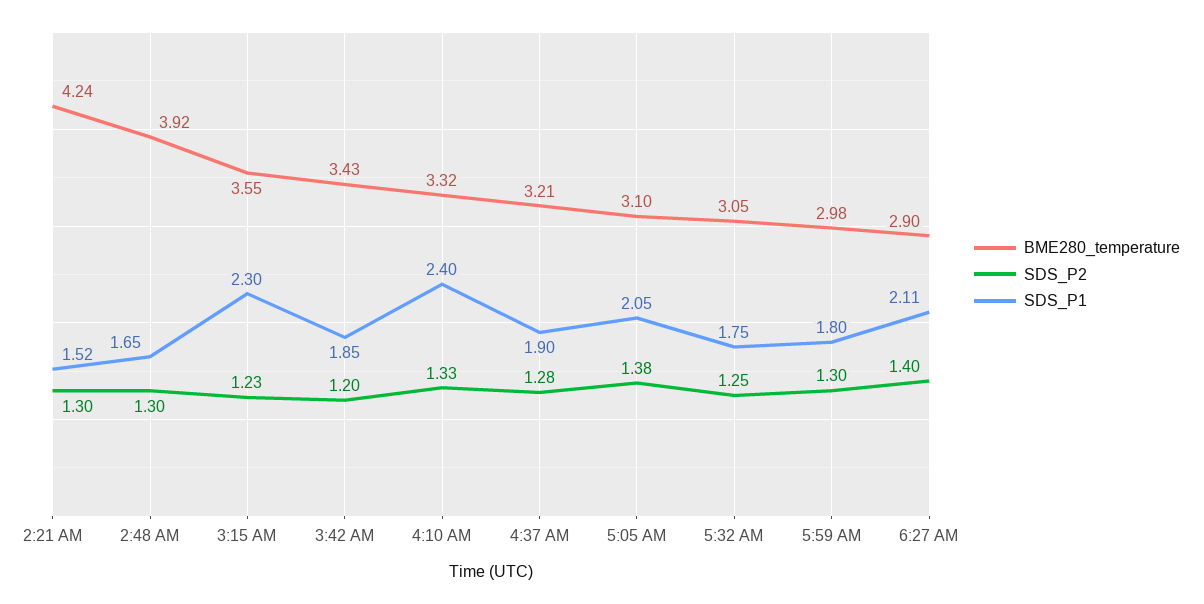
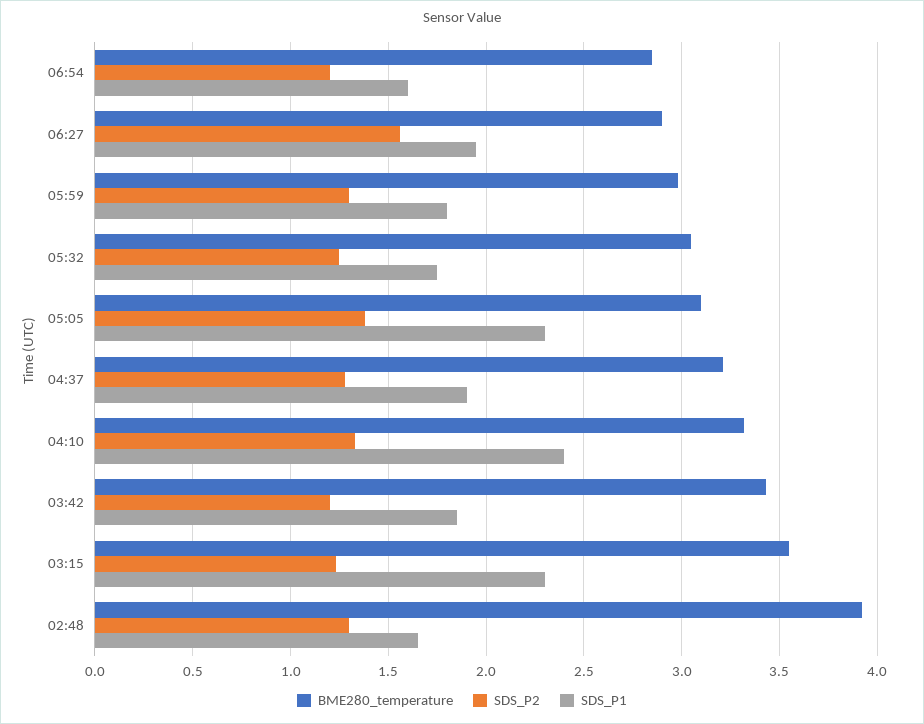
BME280_temperature, 2:21 AM: 4.24 -> none
SDS_P2, 2:21 AM: 1.3 -> none
SDS_P1, 2:21 AM: 1.52 -> none
SDS_P1, 5:05 AM: 2.05 -> 2.3
SDS_P2, 6:27 AM: 1.4 -> 1.55
SDS_P1, 6:27 AM: 2.11 -> 1.95
BME280_temperature, 06:54: none -> 2.85
SDS_P2, 06:54: none -> 1.2
SDS_P1, 06:54: none -> 1.6

